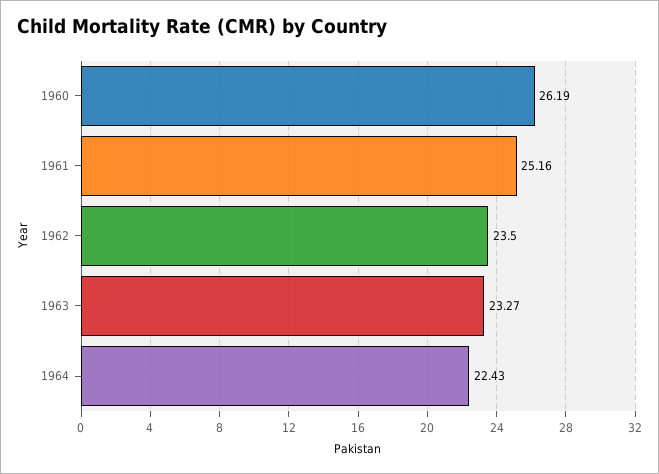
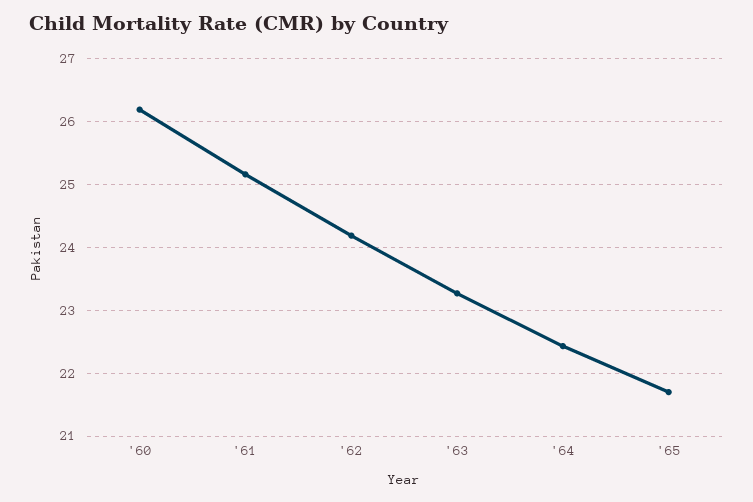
1962: 23.5 -> 24.2
'65: none -> 21.7

